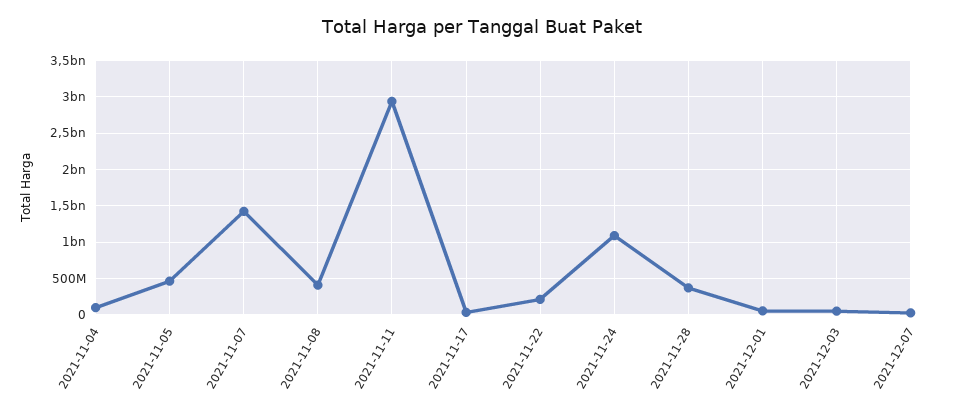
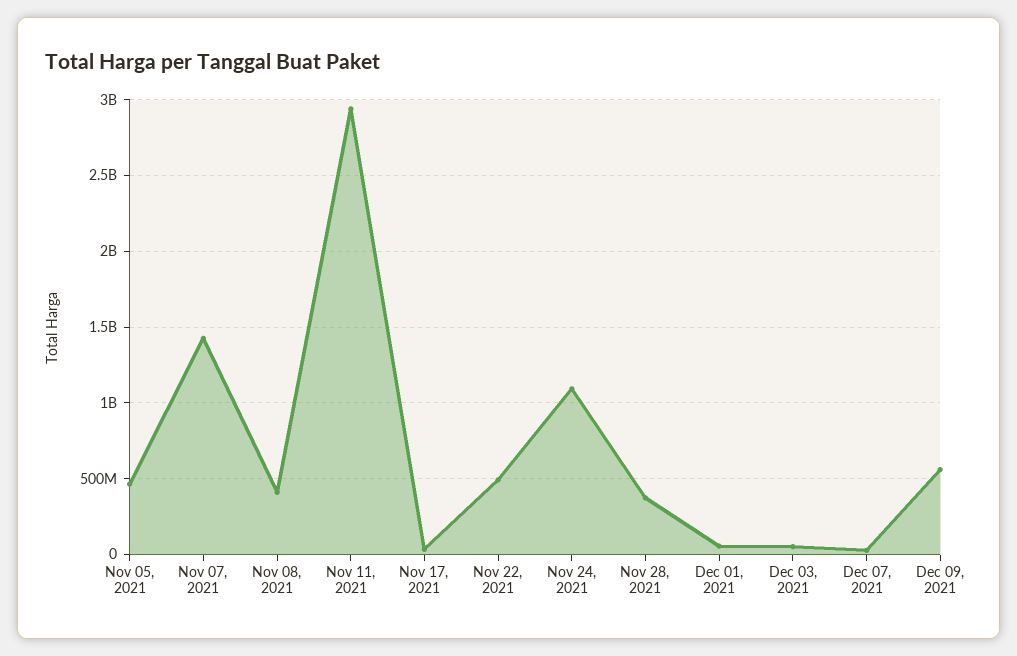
2021-11-04: 100000000 -> none
2021-11-22: 200000000 -> 500000000
Dec 09, 2021: none -> 550000000

